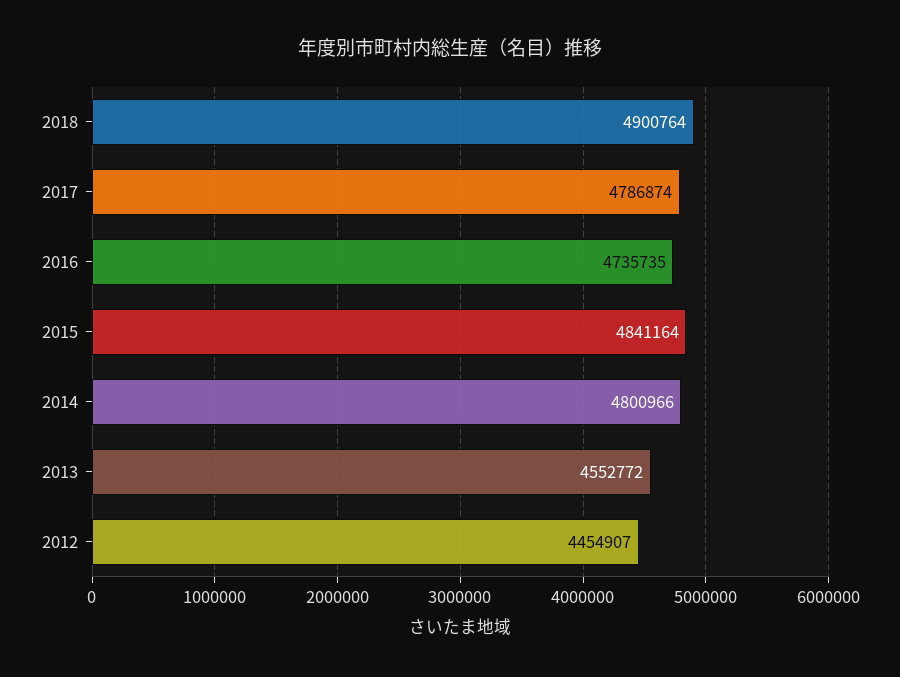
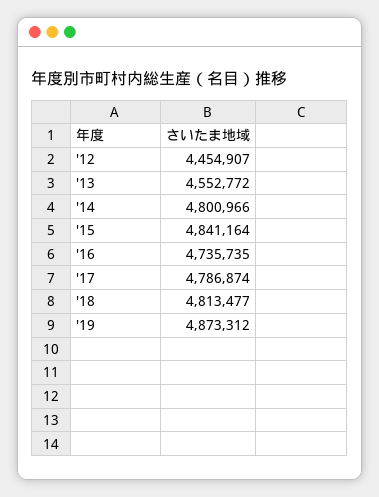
2018: 4900764 -> 4813477
'19: none -> 4873312

